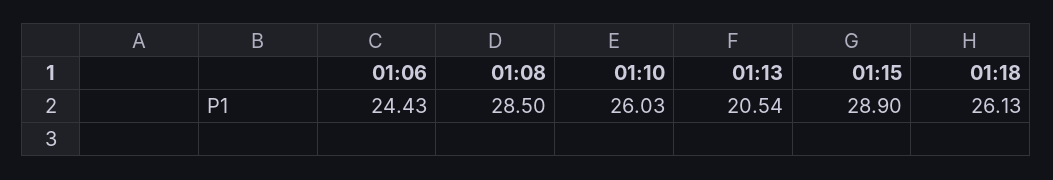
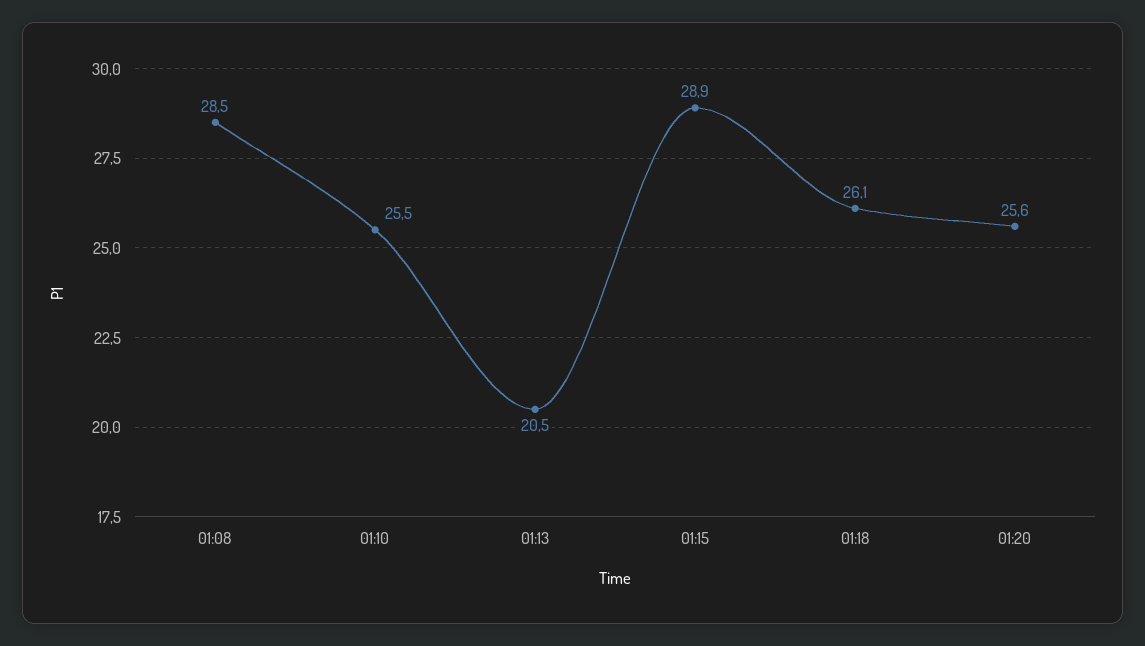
01:06: 24.43 -> none
01:10: 26.03 -> 25.5
01:20: none -> 25.6

